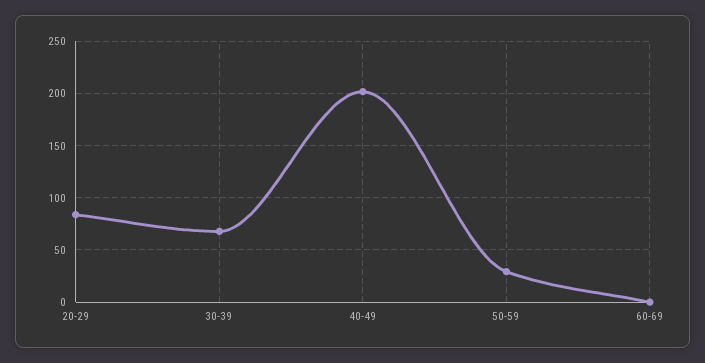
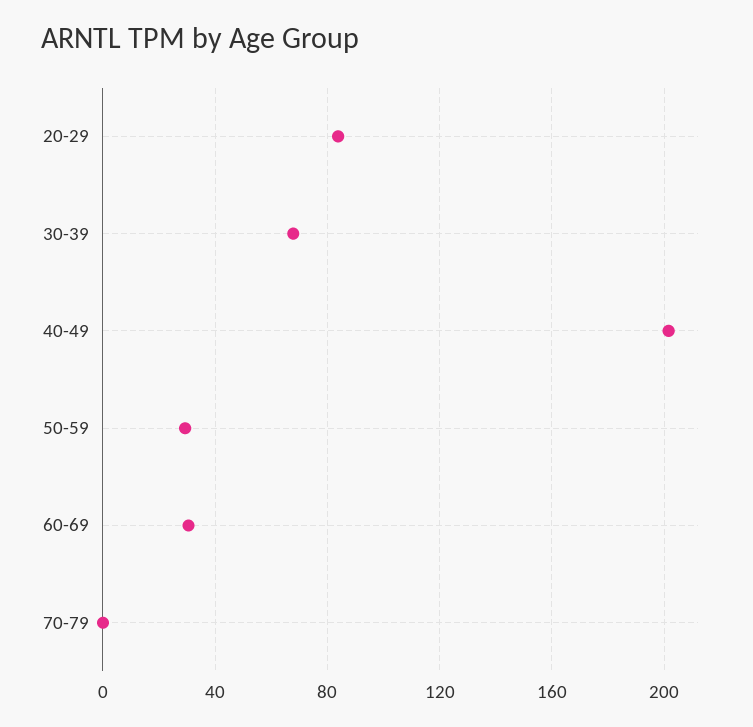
60-69: 0 -> 30
70-79: none -> 0

